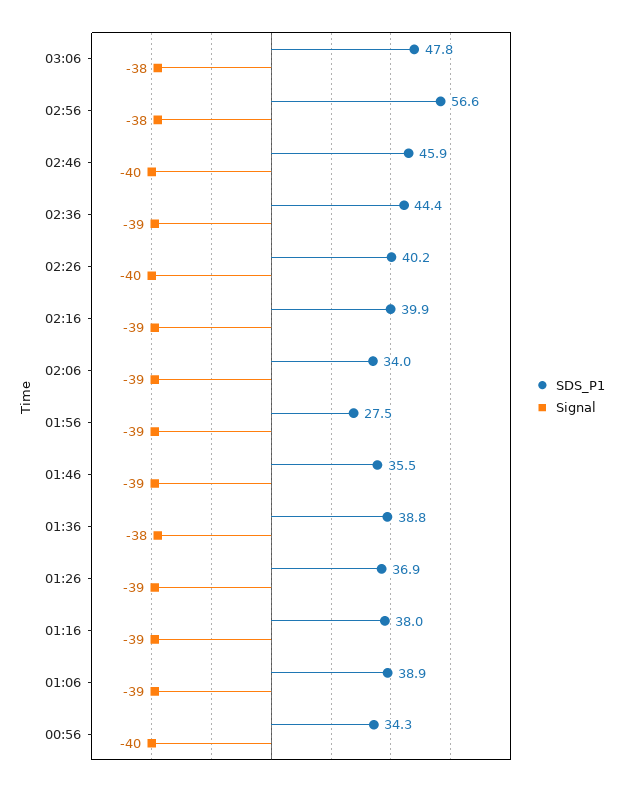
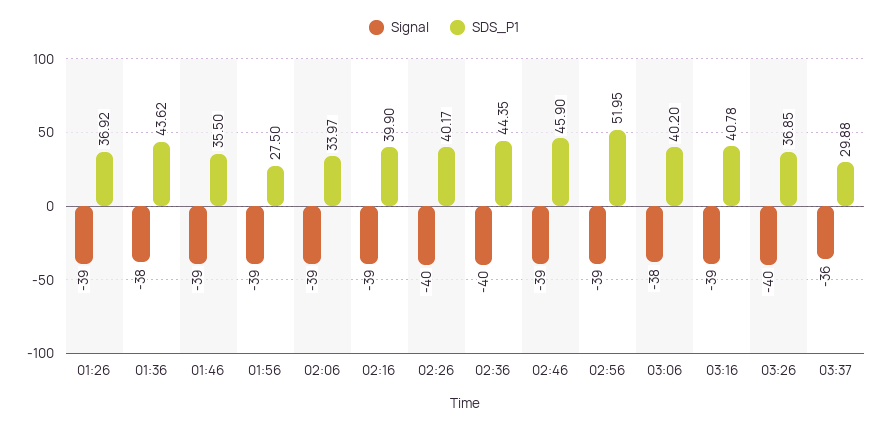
SDS_P1, 03:06: 47.8 -> 40.2
SDS_P1, 02:56: 56.6 -> 51.95
Signal, 02:56: -38 -> -39
Signal, 02:46: -40 -> -39
Signal, 02:36: -39 -> -40
SDS_P1, 01:36: 38.8 -> 43.62
SDS_P1, 01:16: 38 -> none
Signal, 01:16: -39 -> none
SDS_P1, 01:06: 38.9 -> none
Signal, 01:06: -39 -> none
SDS_P1, 00:56: 34.3 -> none
Signal, 00:56: -40 -> none
Signal, 03:16: none -> -39
SDS_P1, 03:16: none -> 40.78
Signal, 03:26: none -> -40
SDS_P1, 03:26: none -> 36.85
Signal, 03:37: none -> -36
SDS_P1, 03:37: none -> 29.88

